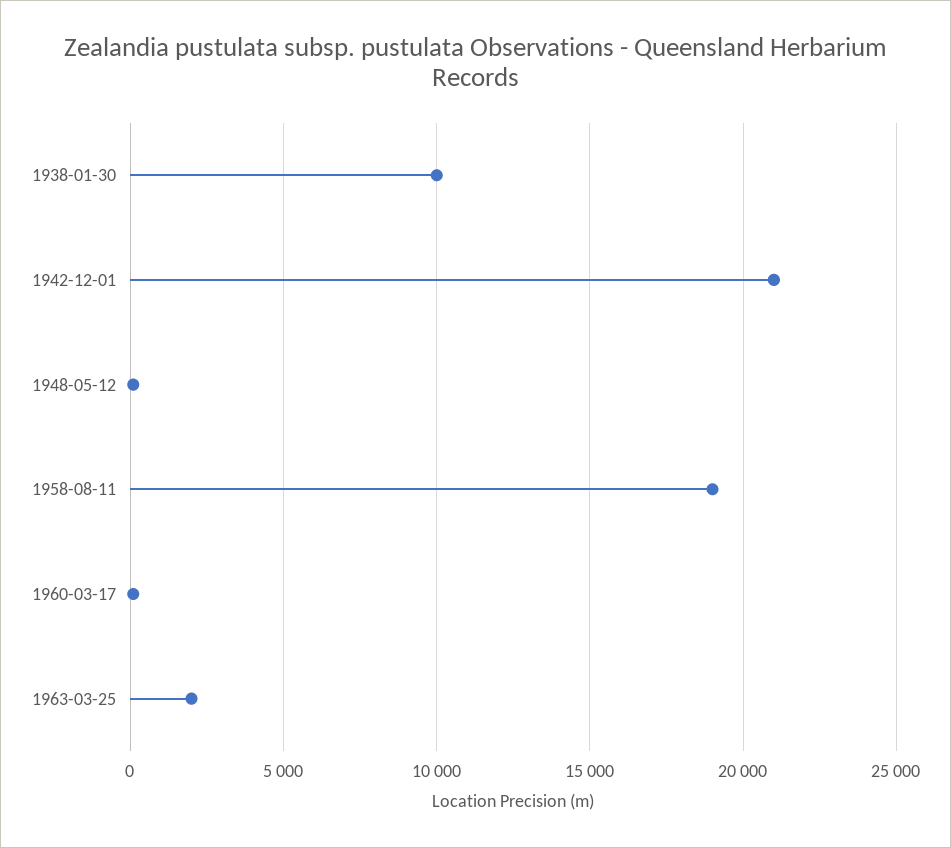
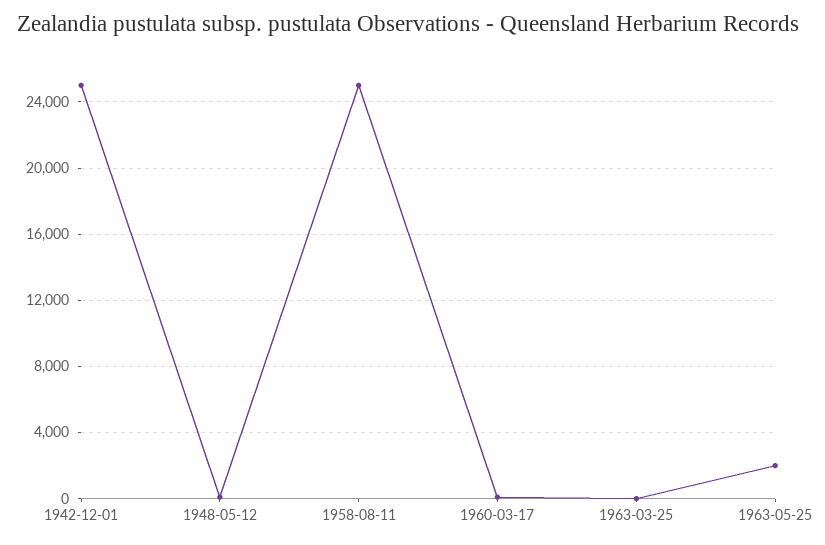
1938-01-30: 10000 -> none
1942-12-01: 21000 -> 25000
1958-08-11: 19000 -> 25000
1963-03-25: 2000 -> 0
1963-05-25: none -> 2000

